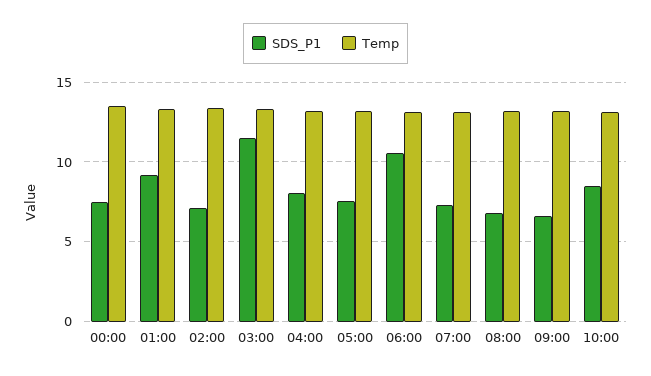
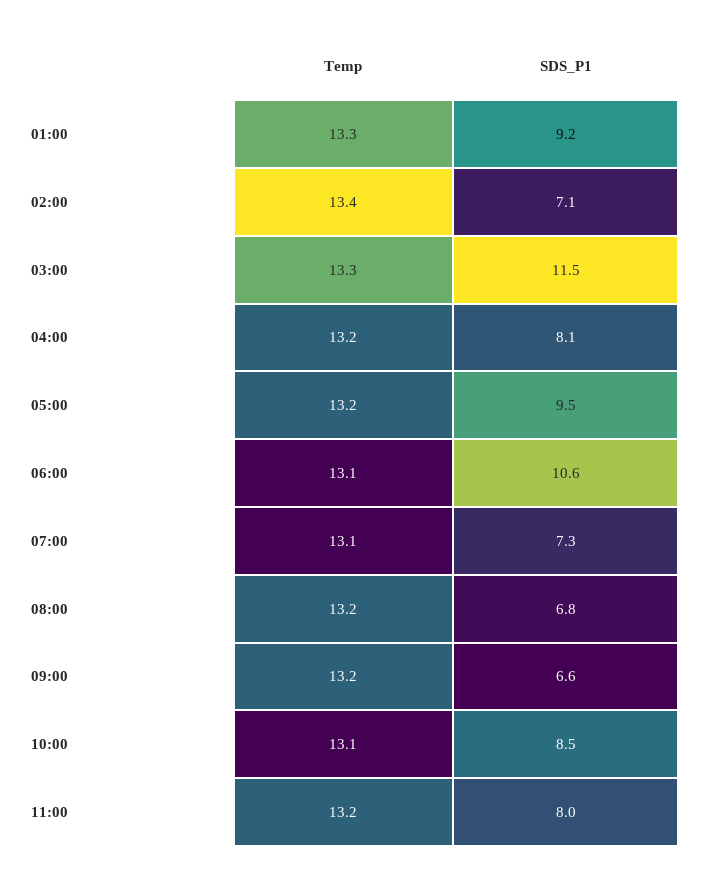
SDS_P1, 00:00: 7.5 -> none
Temp, 00:00: 13.5 -> none
SDS_P1, 05:00: 7.5 -> 9.5
Temp, 11:00: none -> 13.2
SDS_P1, 11:00: none -> 8

